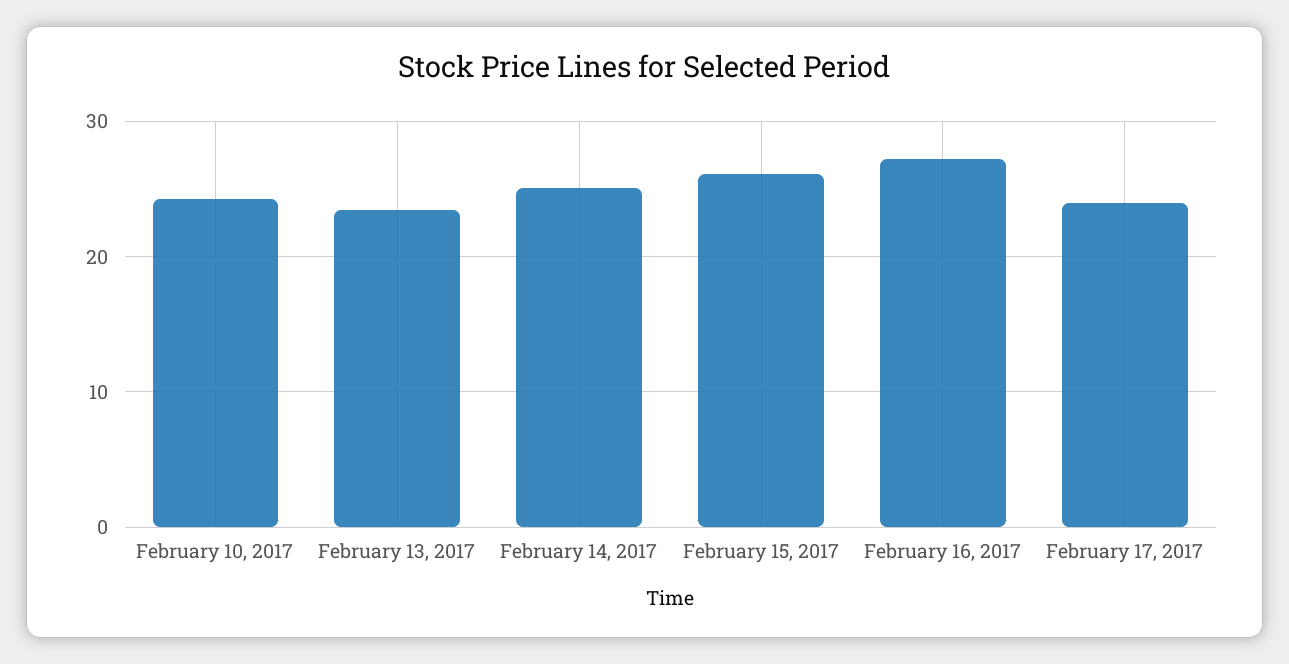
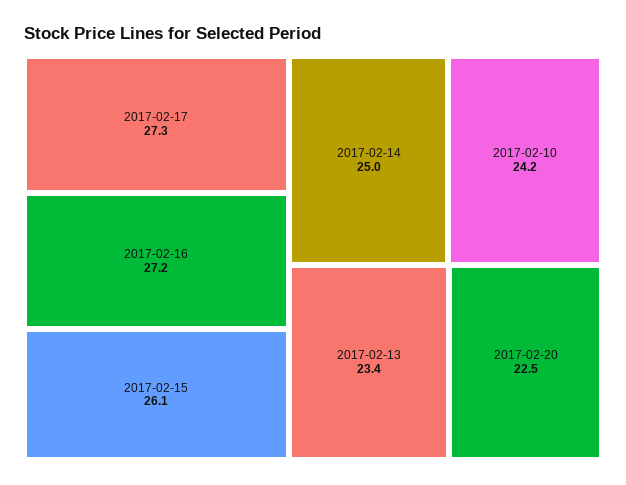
February 17, 2017: 24 -> 27.3
2017-02-20: none -> 22.5

